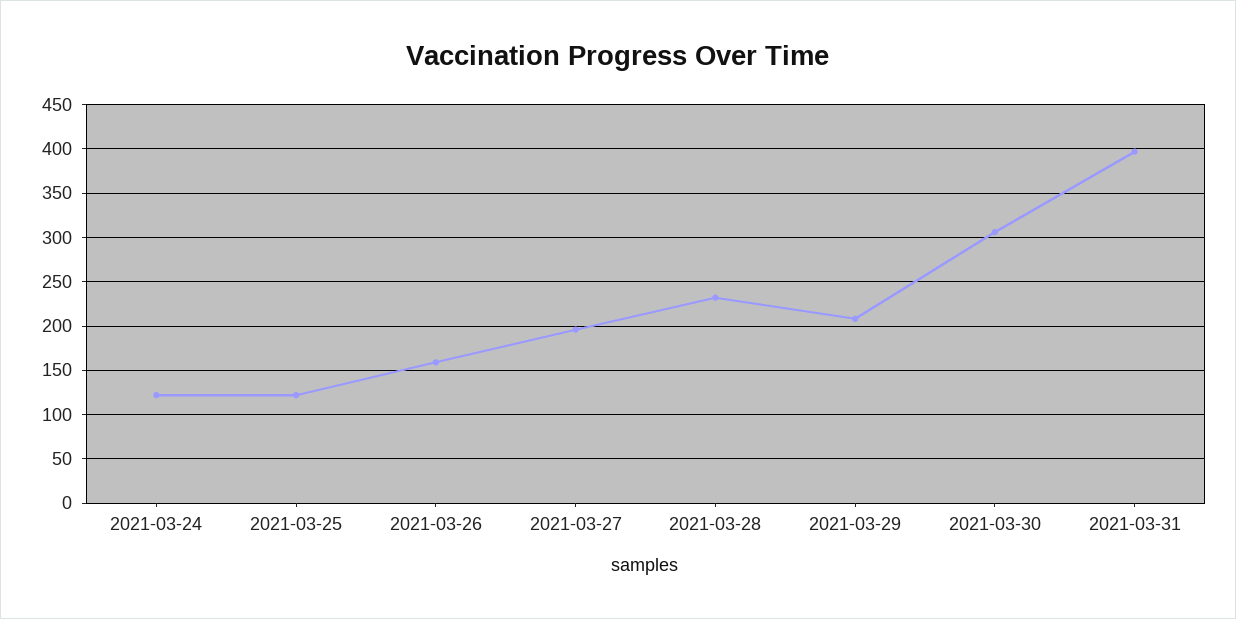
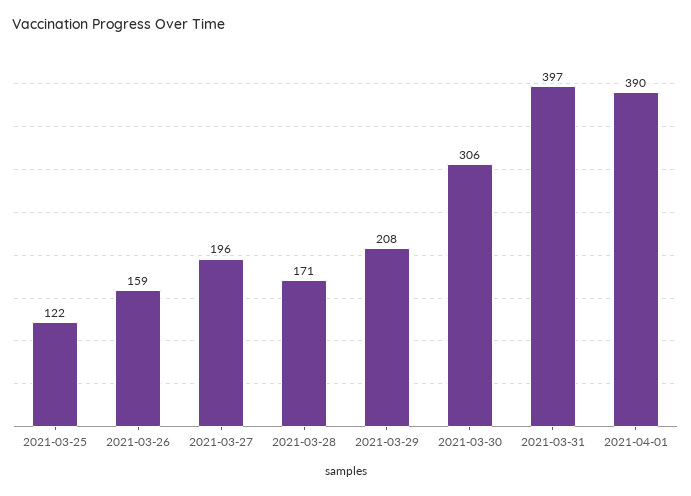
2021-03-24: 120 -> none
2021-03-28: 230 -> 171
2021-04-01: none -> 390

